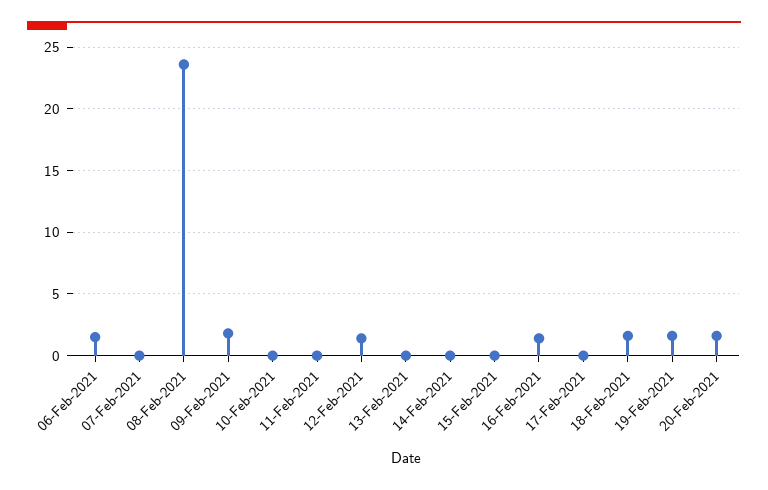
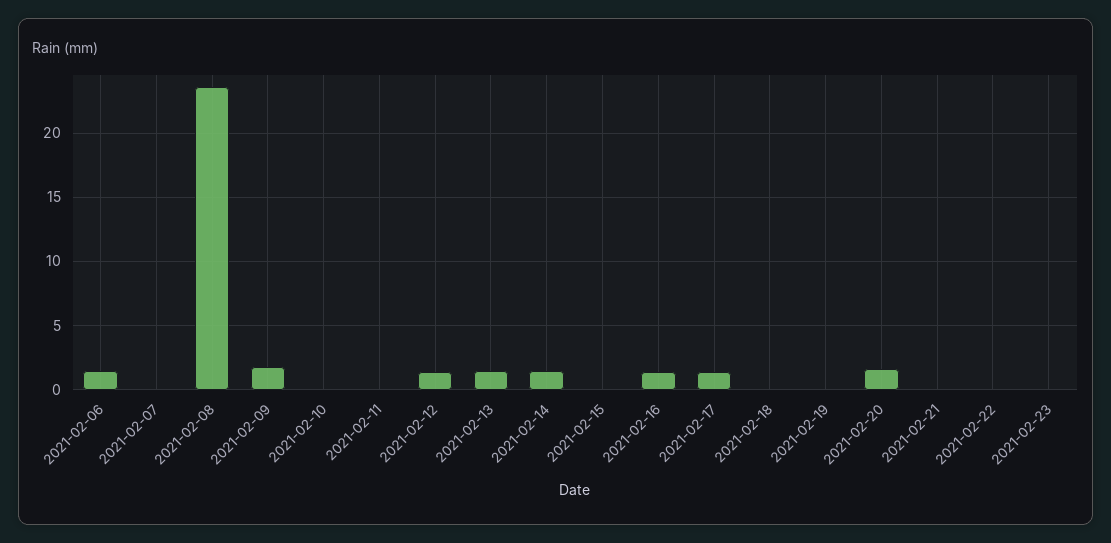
13-Feb-2021: 0 -> 1.5
14-Feb-2021: 0 -> 1.5
17-Feb-2021: 0 -> 1.5
18-Feb-2021: 1.5 -> 0
19-Feb-2021: 1.5 -> 0
2021-02-21: none -> 0
2021-02-22: none -> 0
2021-02-23: none -> 0

